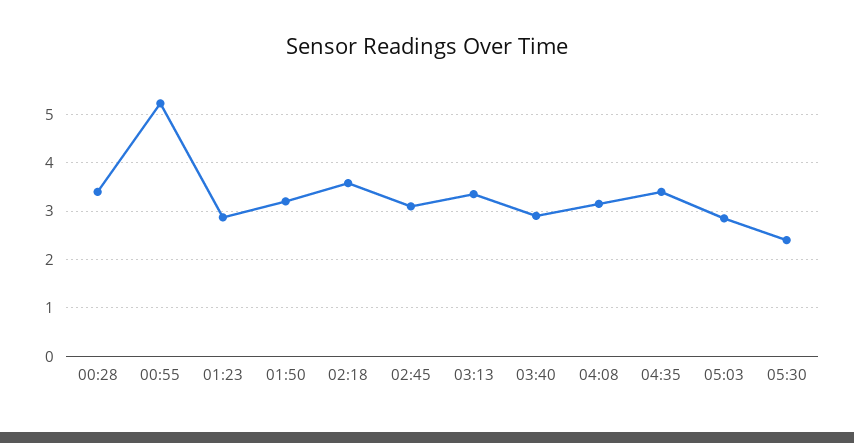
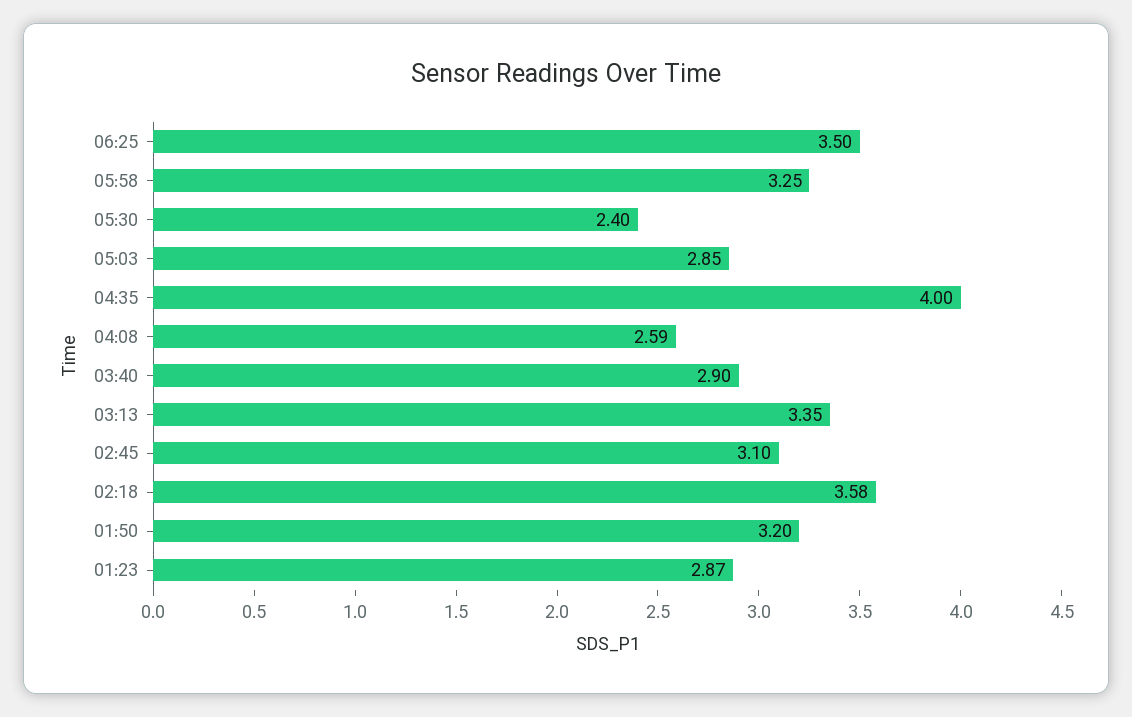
00:28: 3.4 -> none
00:55: 5.2 -> none
04:08: 3.2 -> 2.59
04:35: 3.4 -> 4
06:25: none -> 3.5
05:58: none -> 3.25

